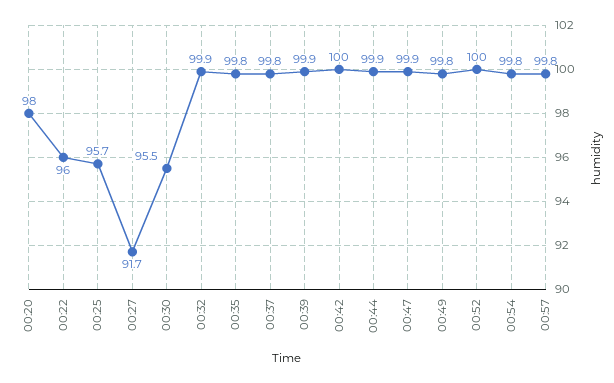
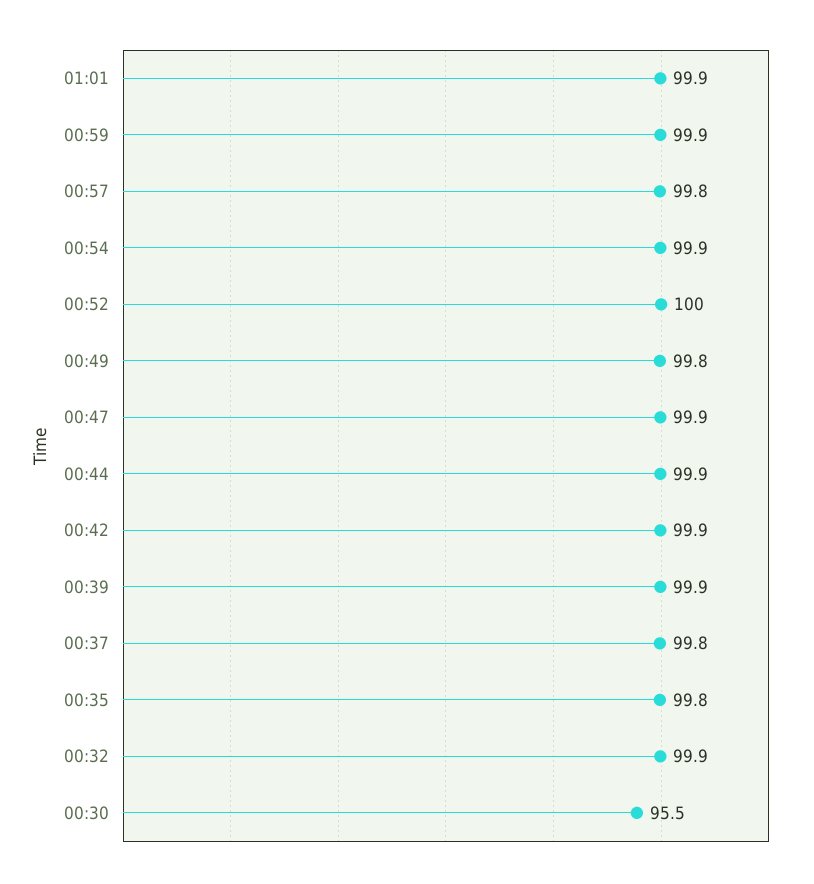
00:20: 98 -> none
00:22: 96 -> none
00:25: 95.7 -> none
00:27: 91.7 -> none
00:42: 100 -> 99.9
00:54: 99.8 -> 99.9
01:01: none -> 99.9
00:59: none -> 99.9

